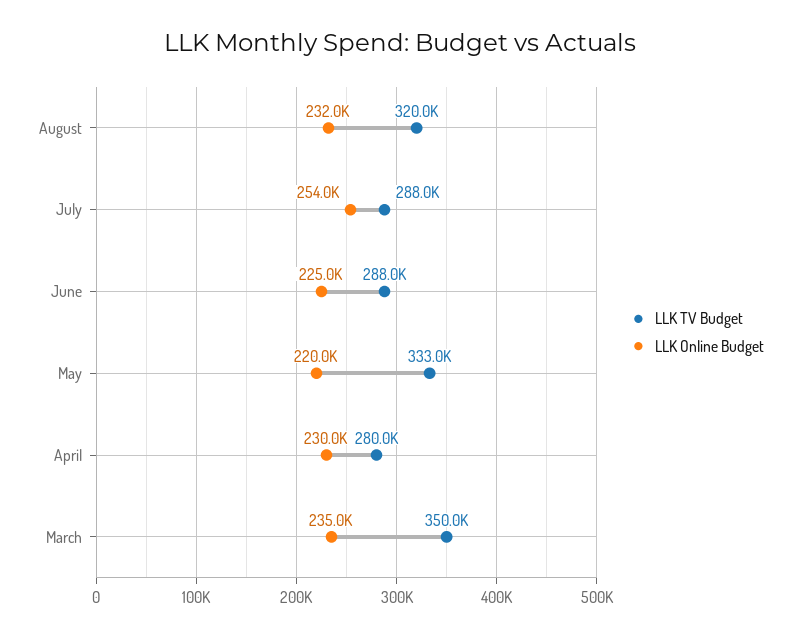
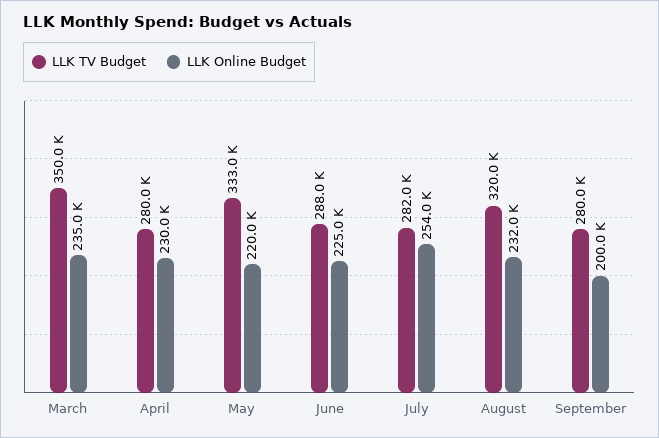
LLK TV Budget, July: 288000 -> 282000
LLK TV Budget, September: none -> 280000
LLK Online Budget, September: none -> 200000

